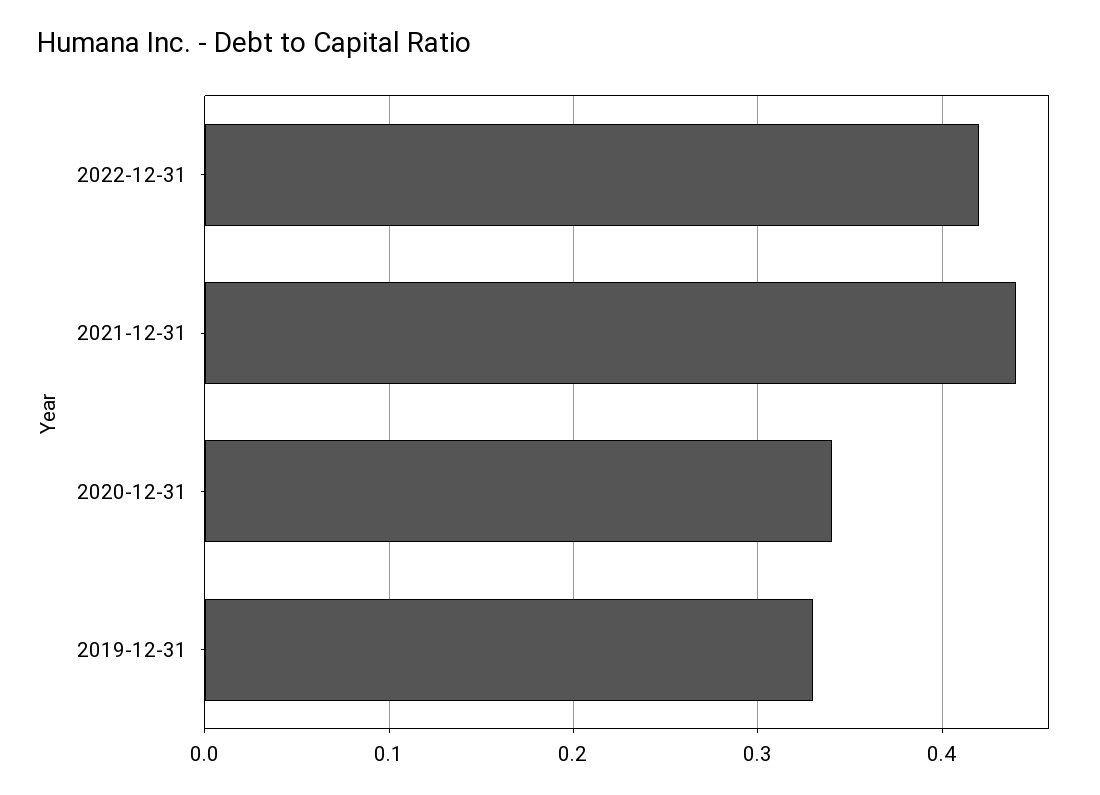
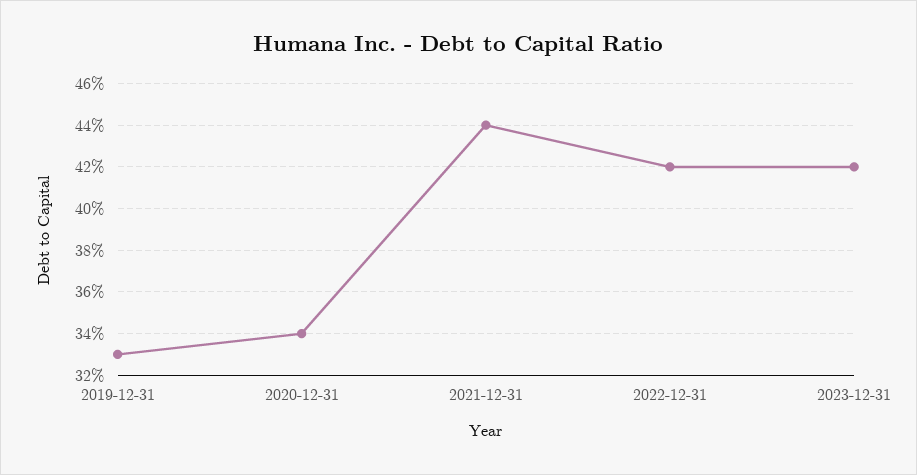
2023-12-31: none -> 0.42

